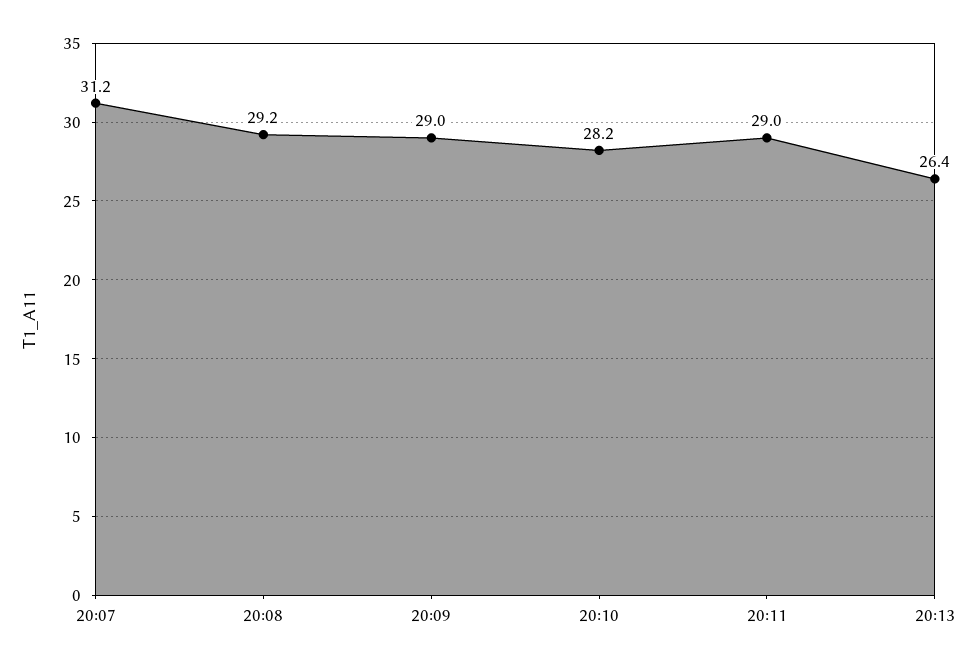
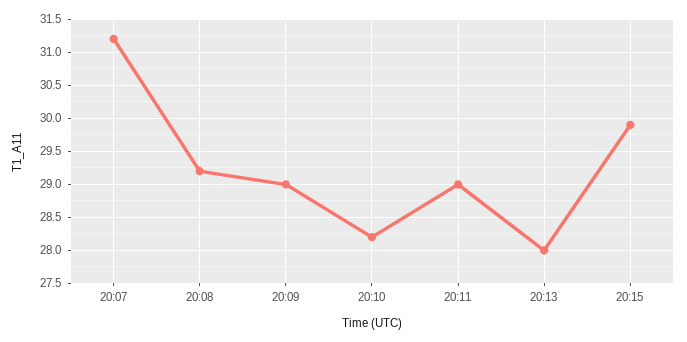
20:13: 26.4 -> 28
20:15: none -> 29.9

